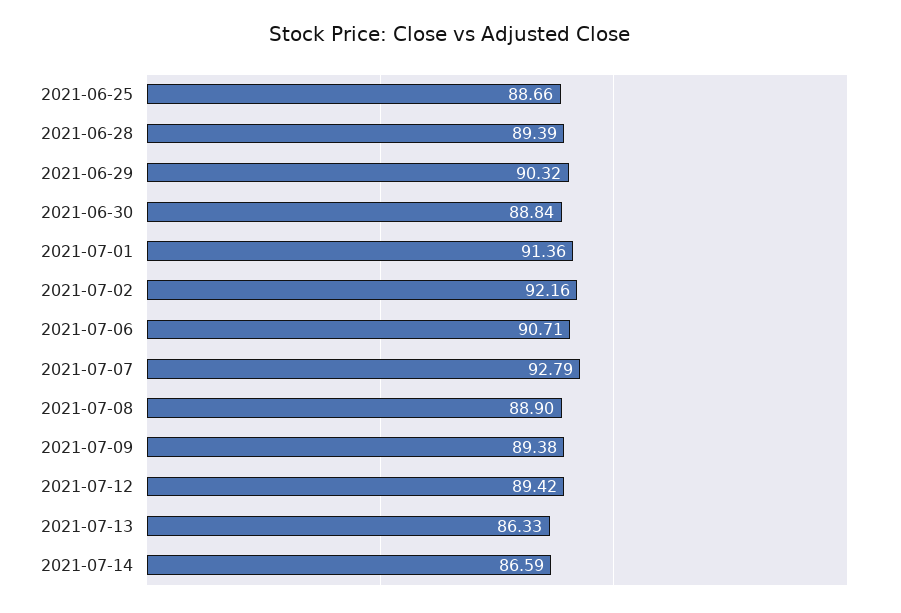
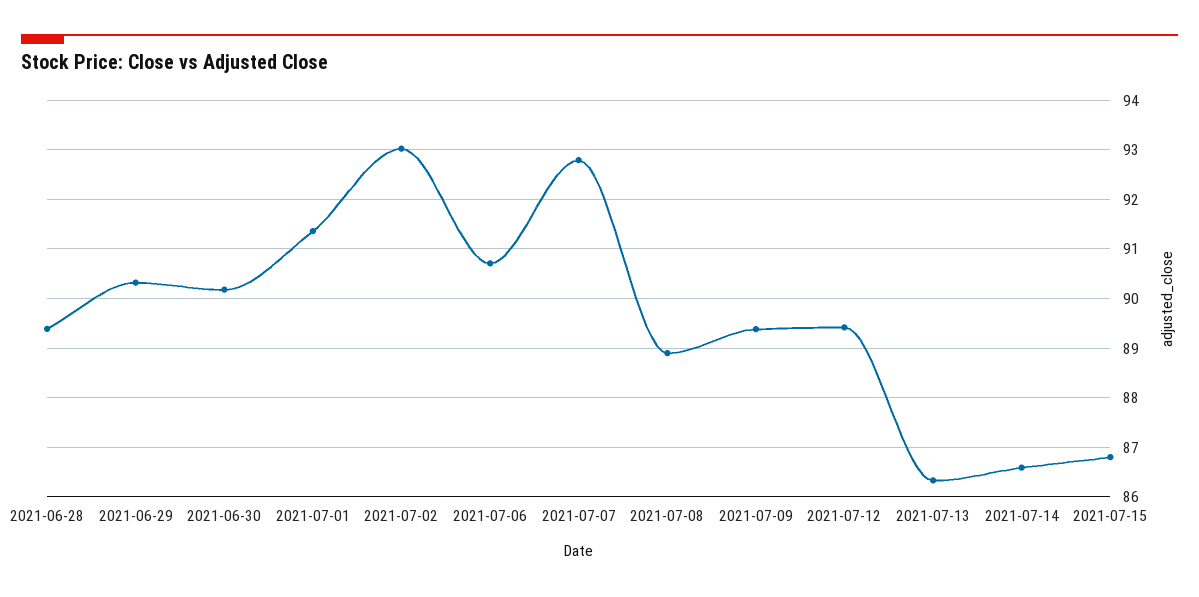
2021-06-25: 88.66 -> none
2021-06-30: 88.84 -> 90.2
2021-07-02: 92.16 -> 93
2021-07-15: none -> 86.8

